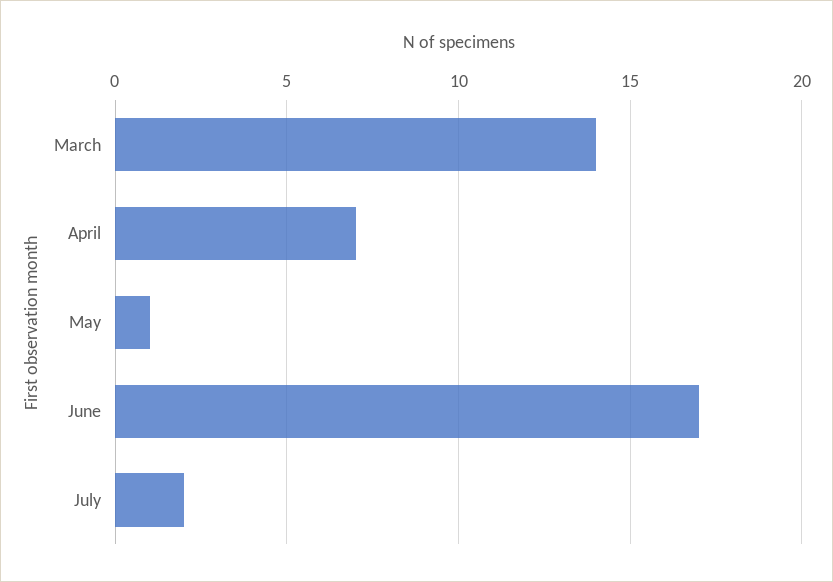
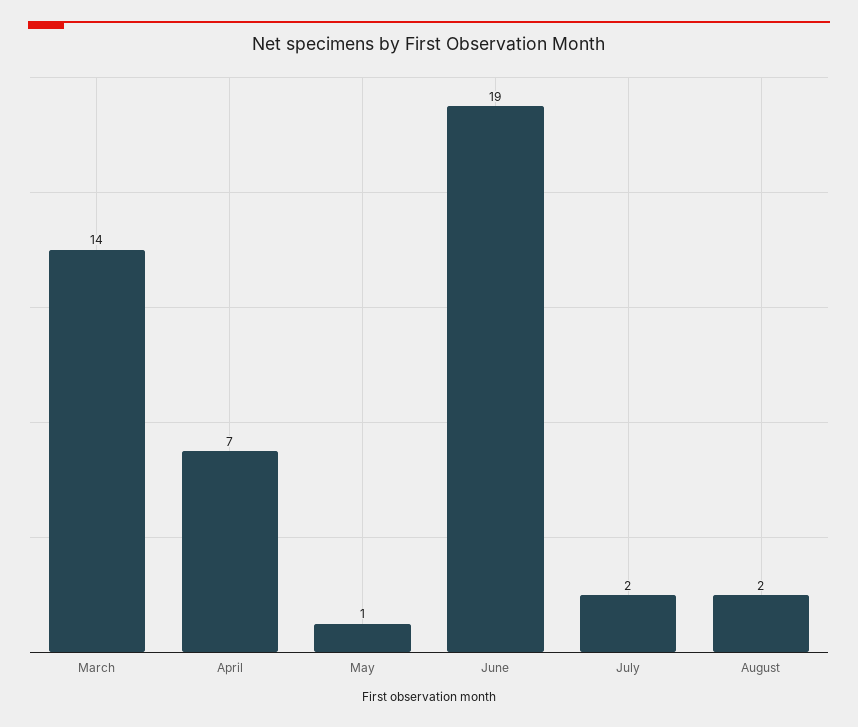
June: 17 -> 19
August: none -> 2

